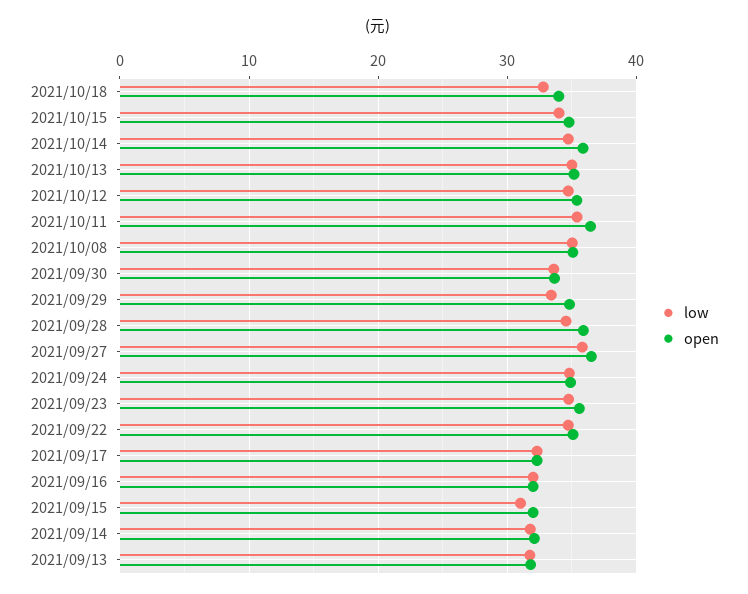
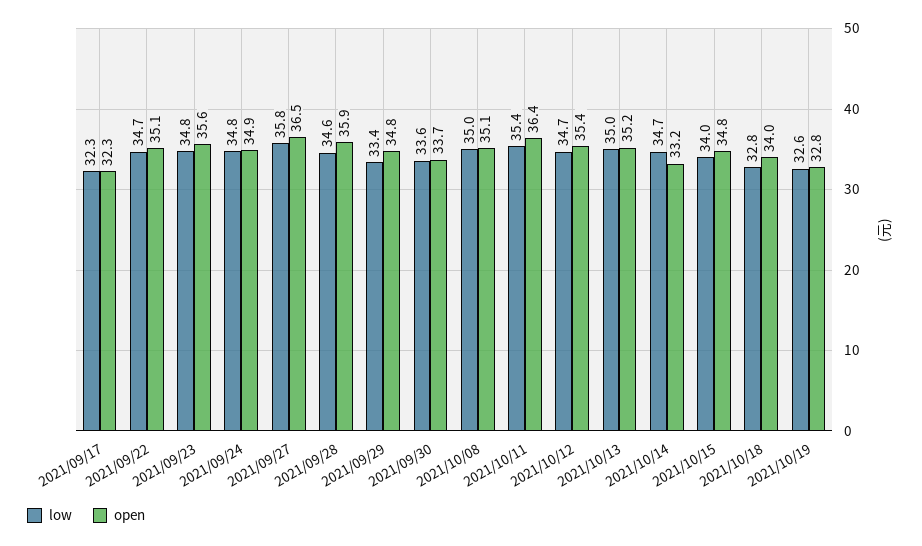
open, 2021/10/14: 36 -> 33.2
low, 2021/09/16: 32 -> none
open, 2021/09/16: 32 -> none
low, 2021/09/15: 31 -> none
open, 2021/09/15: 32 -> none
low, 2021/09/14: 32 -> none
open, 2021/09/14: 32 -> none
low, 2021/09/13: 32 -> none
open, 2021/09/13: 32 -> none
low, 2021/10/19: none -> 32.6
open, 2021/10/19: none -> 32.8

